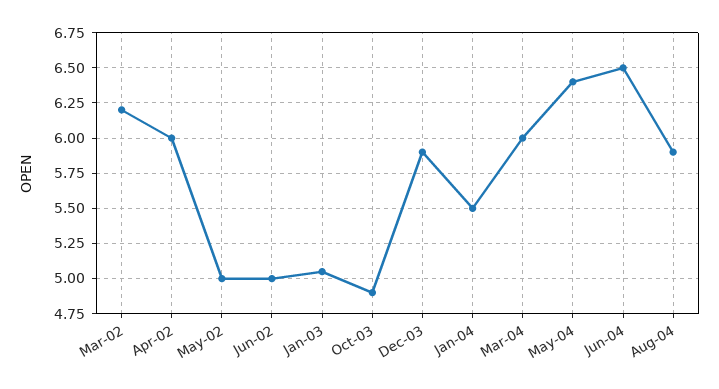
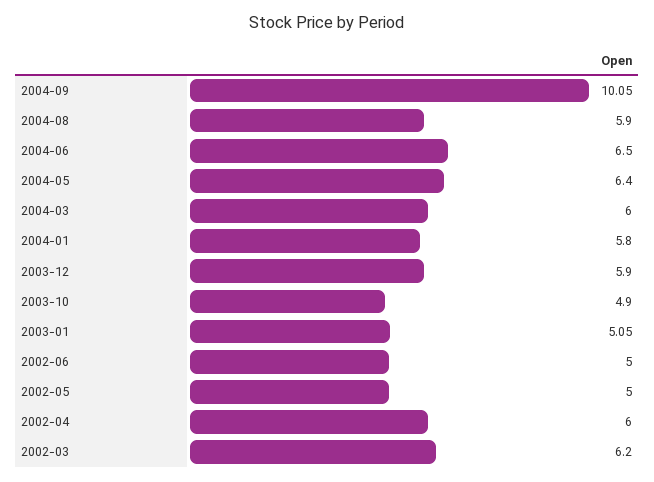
Jan-04: 5.5 -> 5.8
2004-09: none -> 10.05

